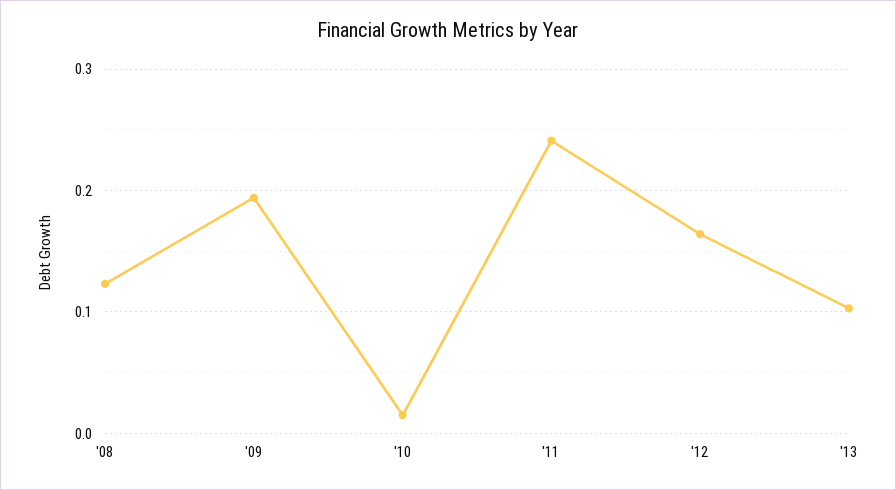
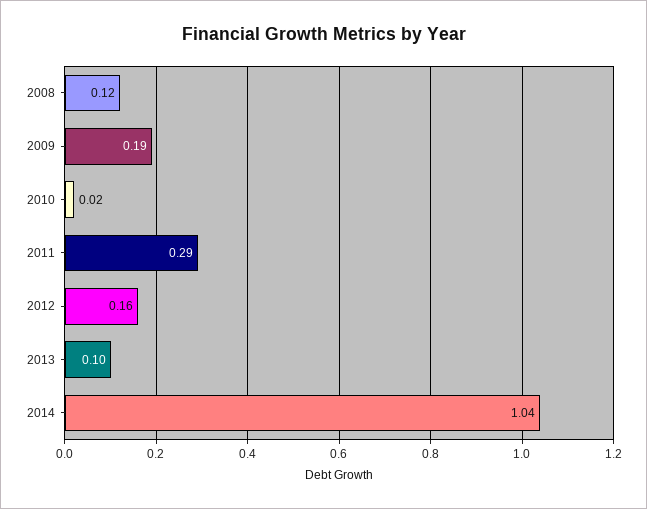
'11: 0.24 -> 0.29
2014: none -> 1.04

